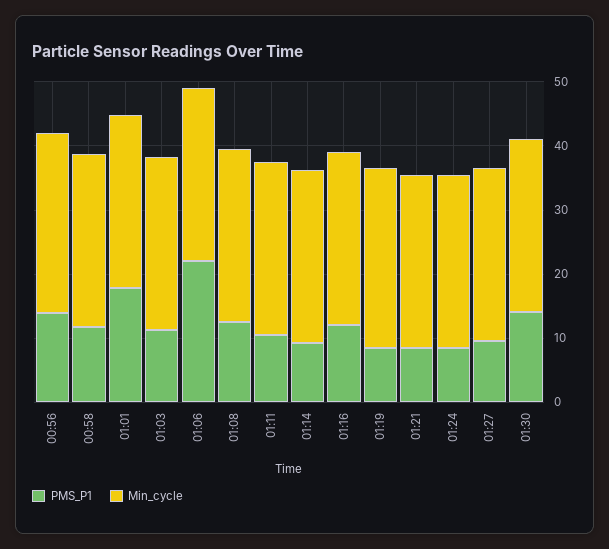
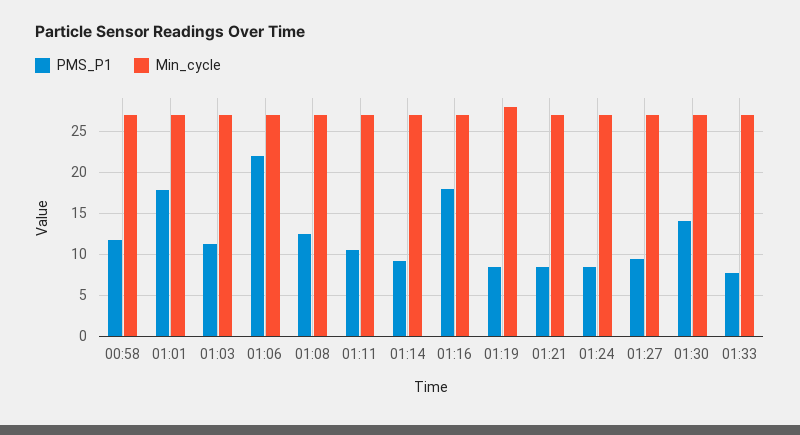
PMS_P1, 00:56: 14 -> none
Min_cycle, 00:56: 28 -> none
PMS_P1, 01:16: 12 -> 18
PMS_P1, 01:33: none -> 8
Min_cycle, 01:33: none -> 27

